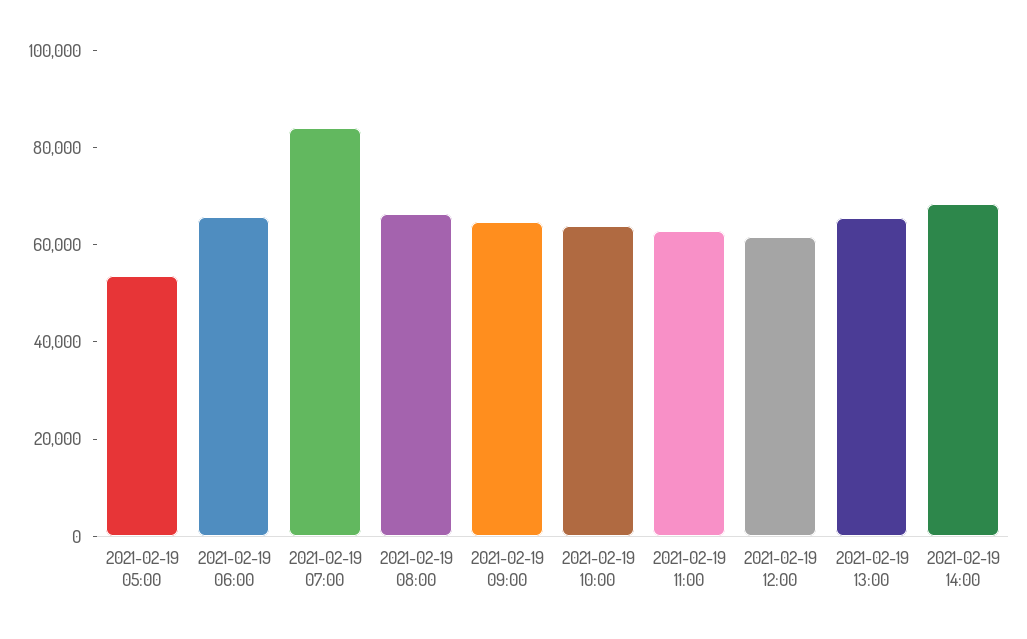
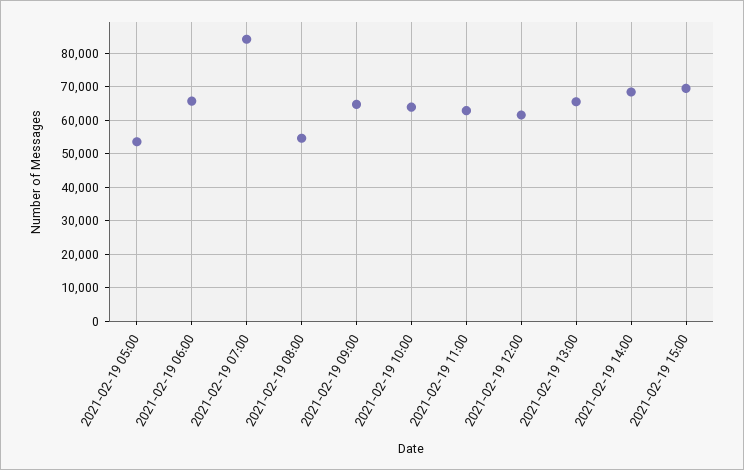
2021-02-19 08:00: 65000 -> 54000
2021-02-19 15:00: none -> 70000

